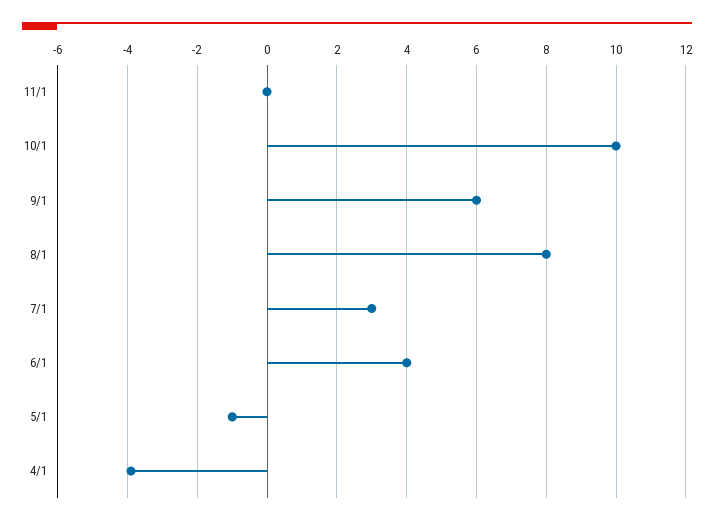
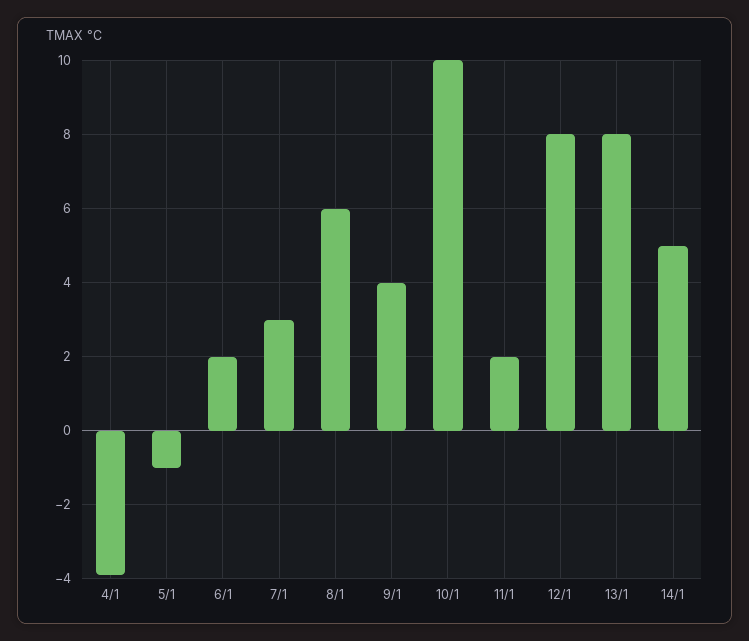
11/1: 0 -> 2
9/1: 6 -> 4
8/1: 8 -> 6
6/1: 4 -> 2
12/1: none -> 8
13/1: none -> 8
14/1: none -> 5

